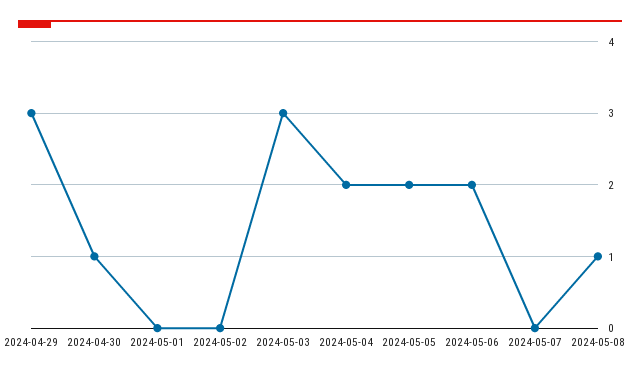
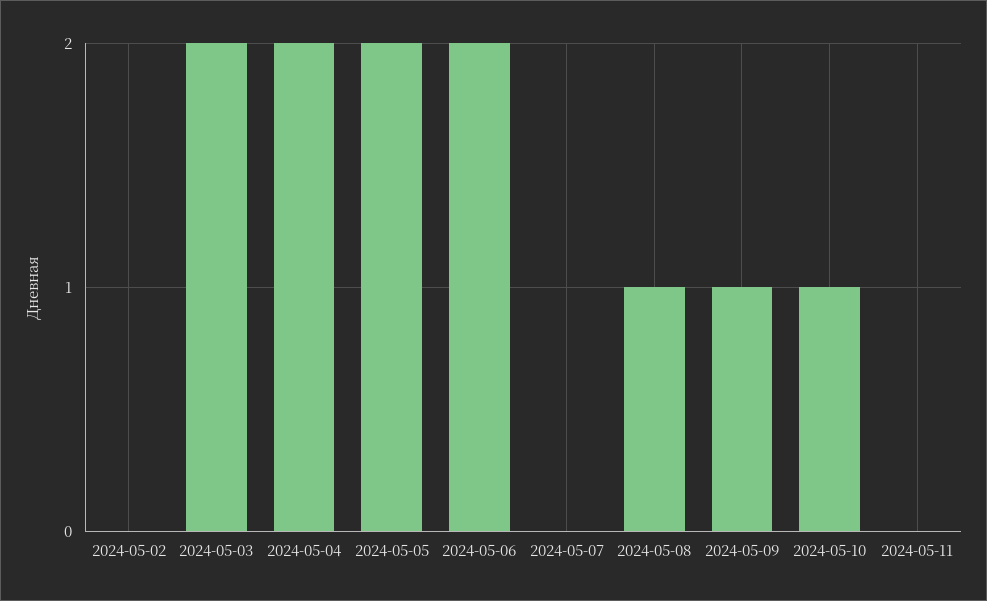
2024-04-29: 3 -> none
2024-04-30: 1 -> none
2024-05-01: 0 -> none
2024-05-03: 3 -> 2
2024-05-09: none -> 1
2024-05-10: none -> 1
2024-05-11: none -> 0

